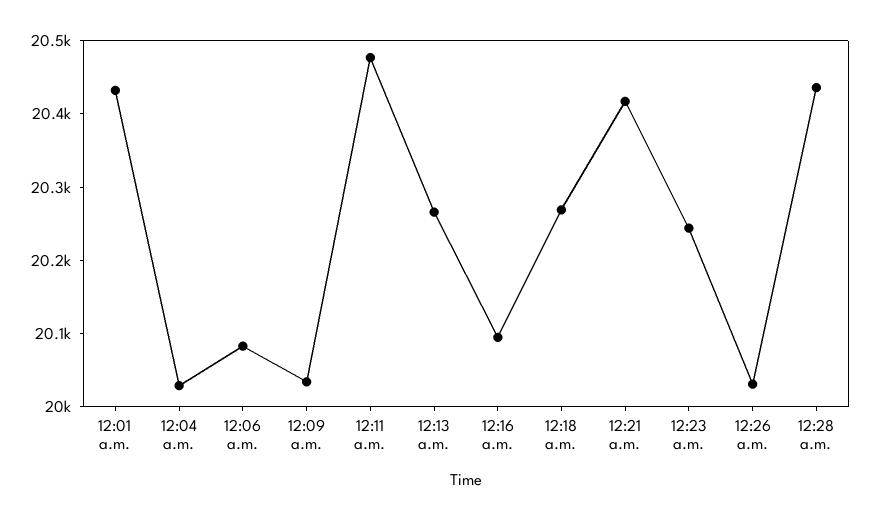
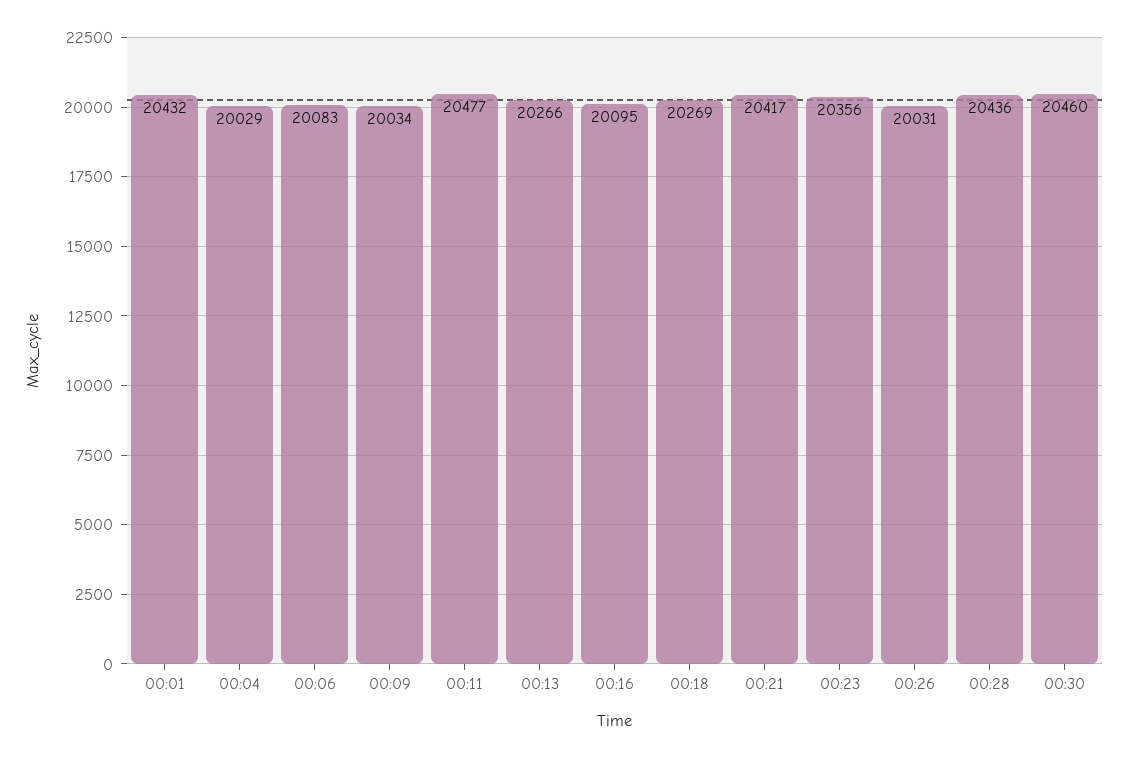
12:23 a.m.: 20240 -> 20356
00:30: none -> 20460

